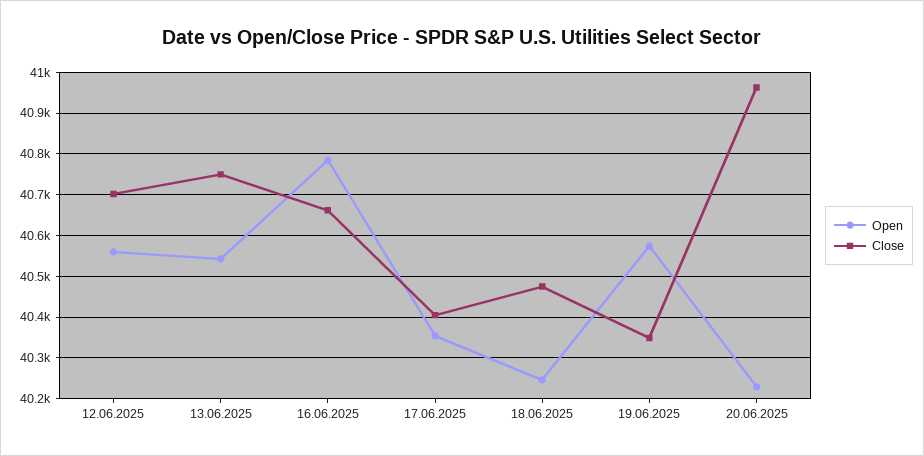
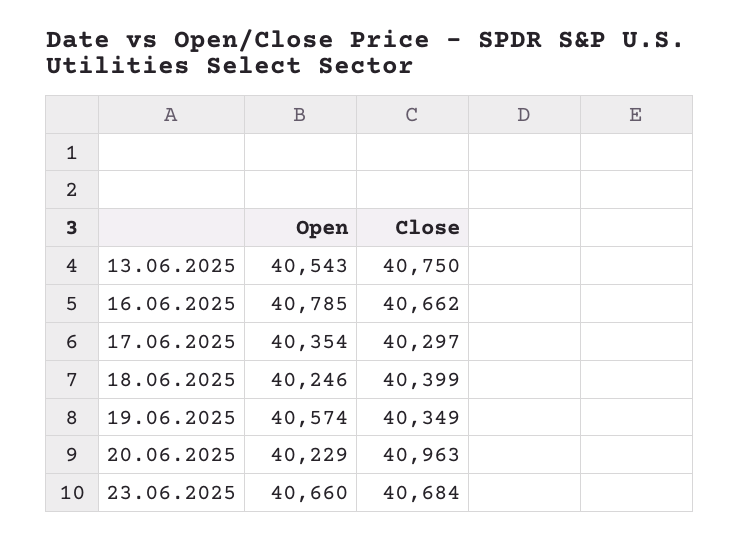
Open, 12.06.2025: 40560 -> none
Close, 12.06.2025: 40700 -> none
Close, 17.06.2025: 40400 -> 40297
Close, 18.06.2025: 40480 -> 40399
Open, 23.06.2025: none -> 40660
Close, 23.06.2025: none -> 40684

